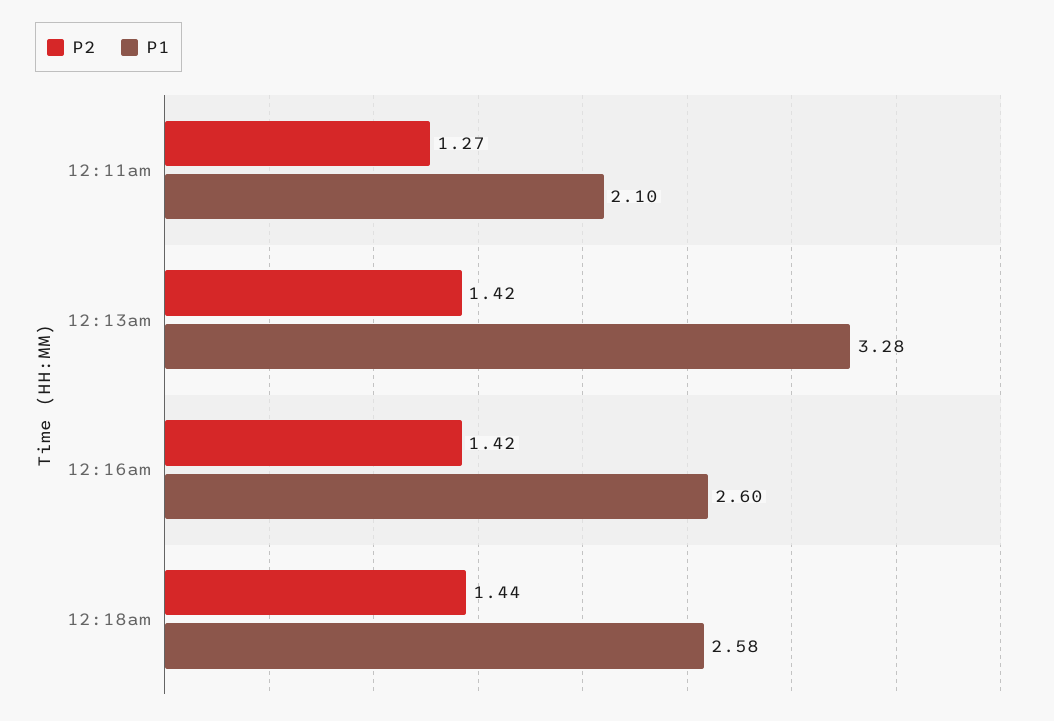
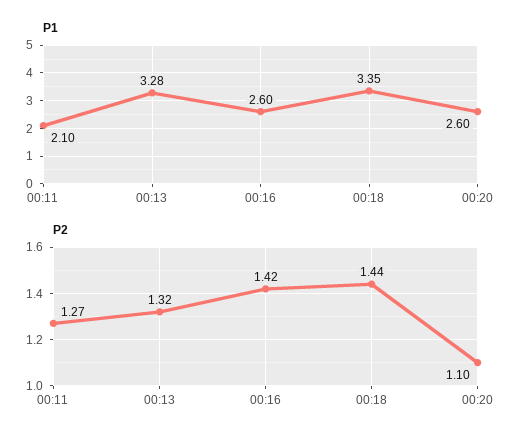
P2, 12:13am: 1.42 -> 1.32
P1, 12:18am: 2.58 -> 3.35
P1, 00:20: none -> 2.6
P2, 00:20: none -> 1.1

